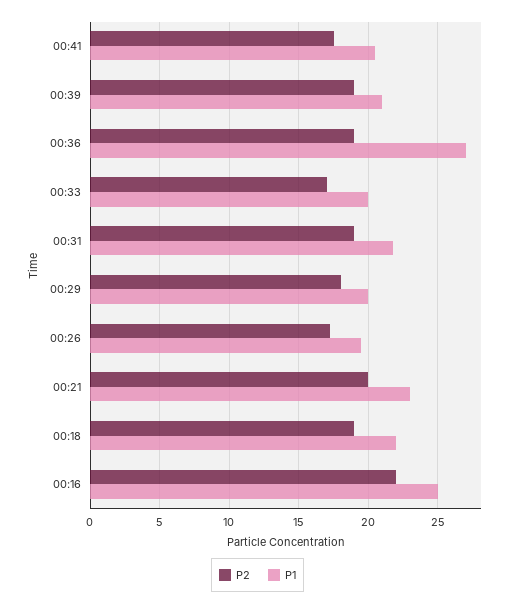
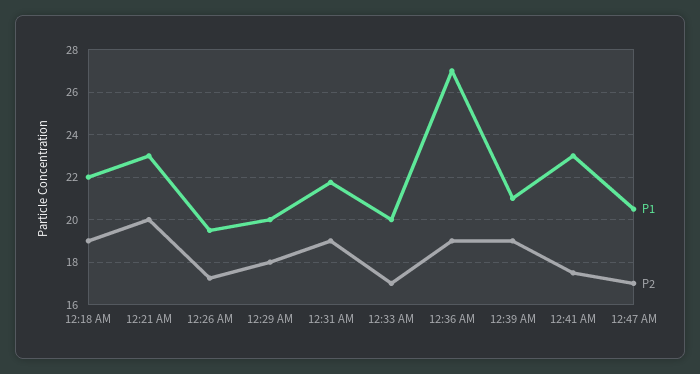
P1, 00:41: 20.5 -> 23
P2, 00:16: 22 -> none
P1, 00:16: 25 -> none
P1, 12:47 AM: none -> 20.5
P2, 12:47 AM: none -> 17

